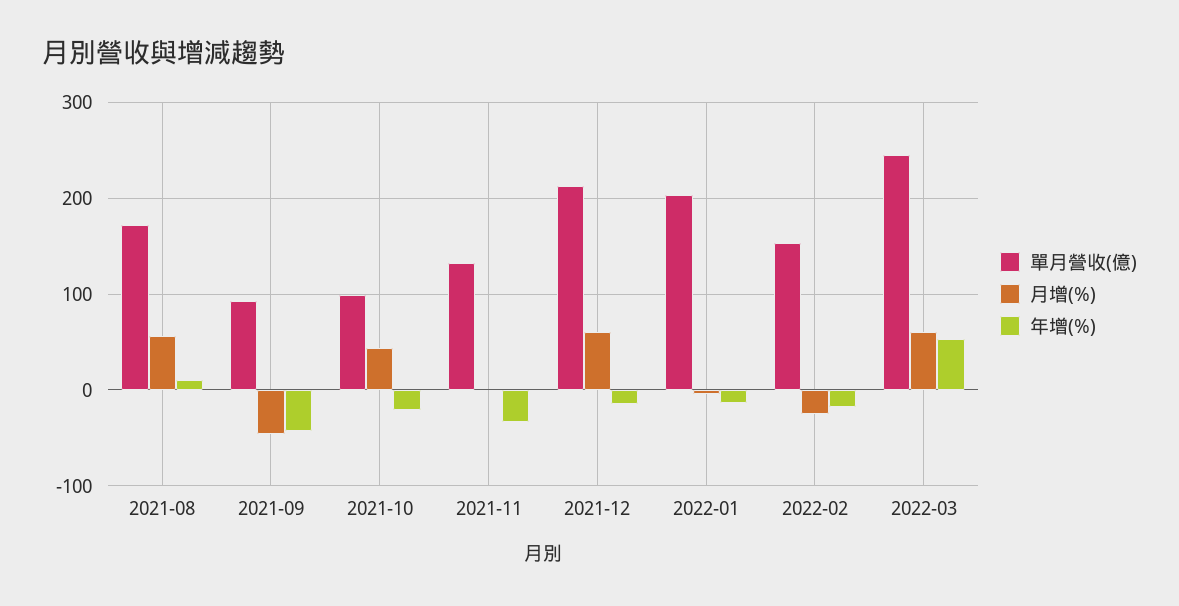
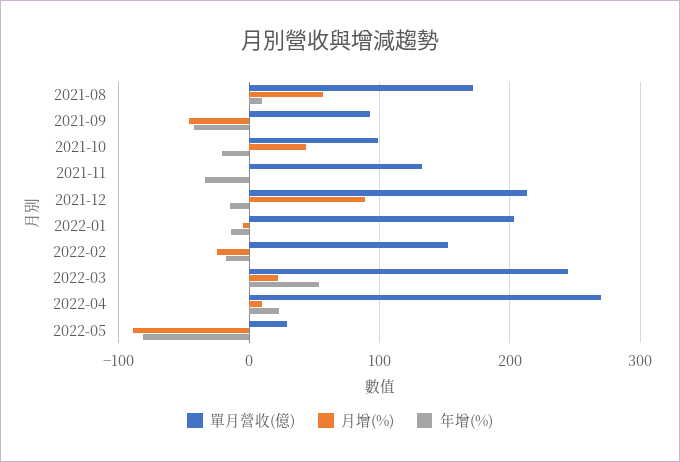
月增(%), 2021-12: 60 -> 90
月增(%), 2022-03: 60 -> 20
單月營收(億), 2022-04: none -> 270
月增(%), 2022-04: none -> 10
年增(%), 2022-04: none -> 20
單月營收(億), 2022-05: none -> 30
月增(%), 2022-05: none -> -90
年增(%), 2022-05: none -> -80

